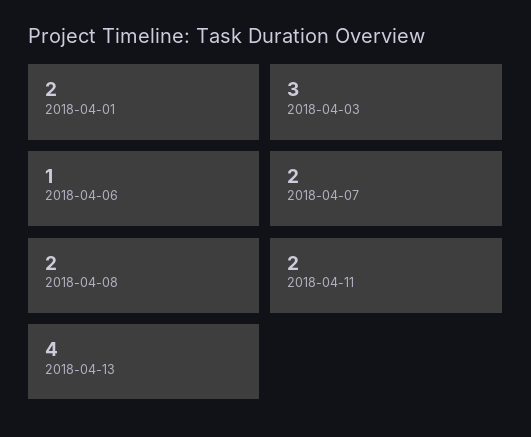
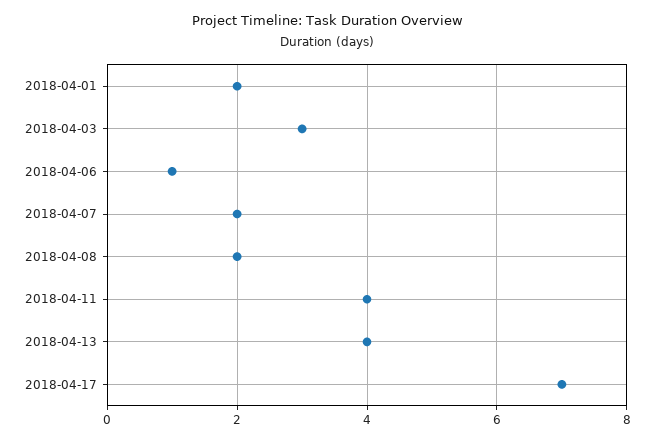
2018-04-11: 2 -> 4
2018-04-17: none -> 7

